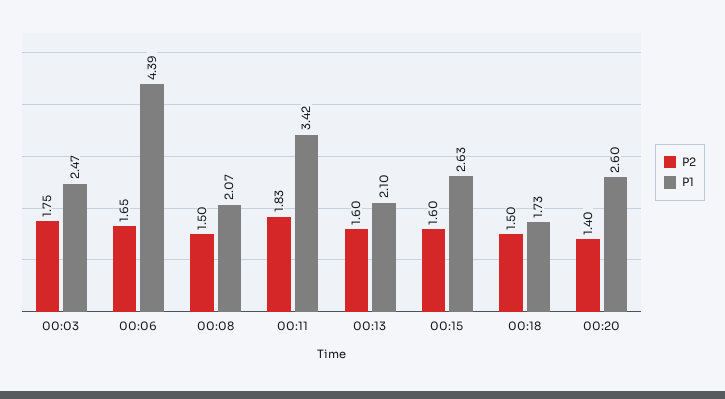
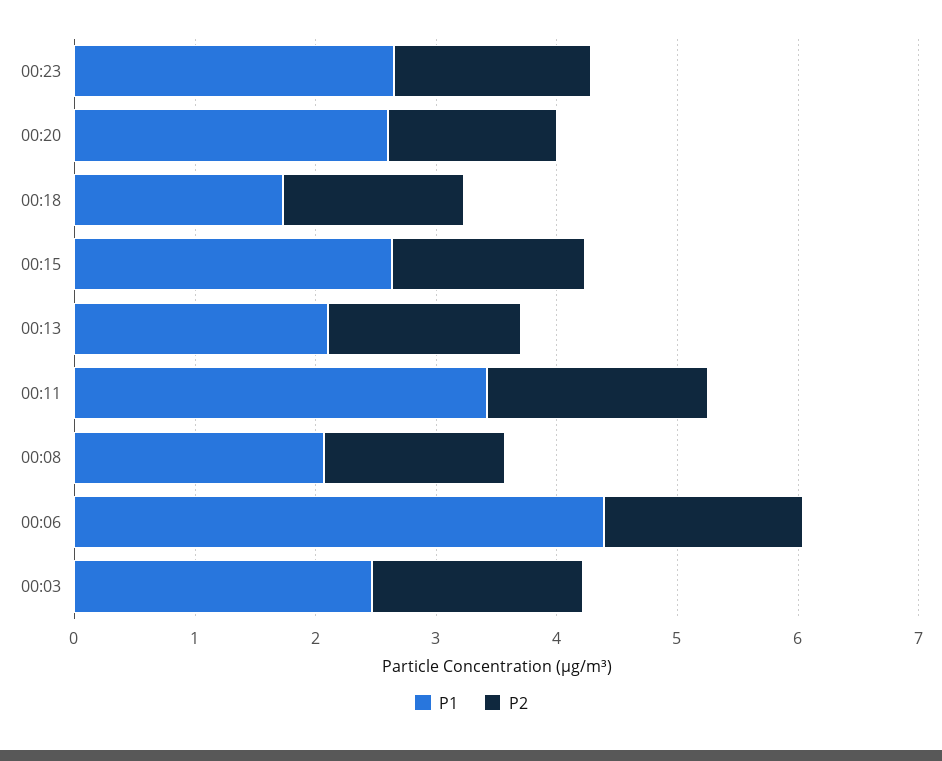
P1, 00:23: none -> 2.6
P2, 00:23: none -> 1.6

